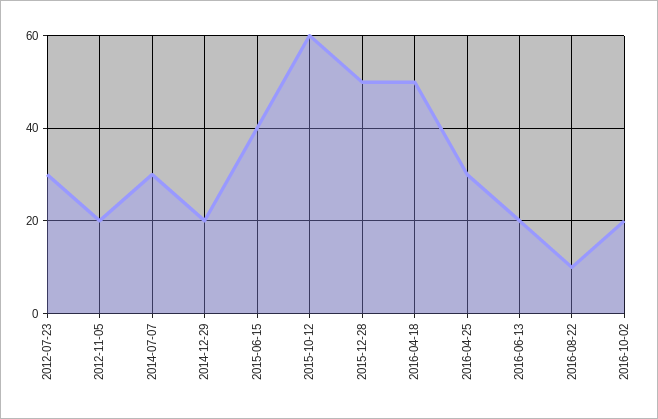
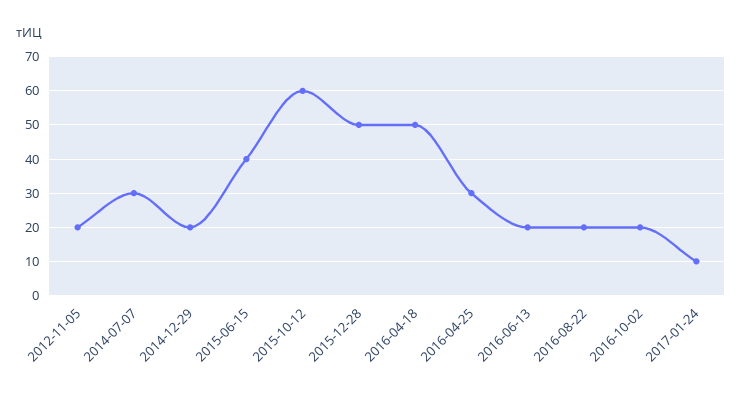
2012-07-23: 30 -> none
2016-08-22: 10 -> 20
2017-01-24: none -> 10

